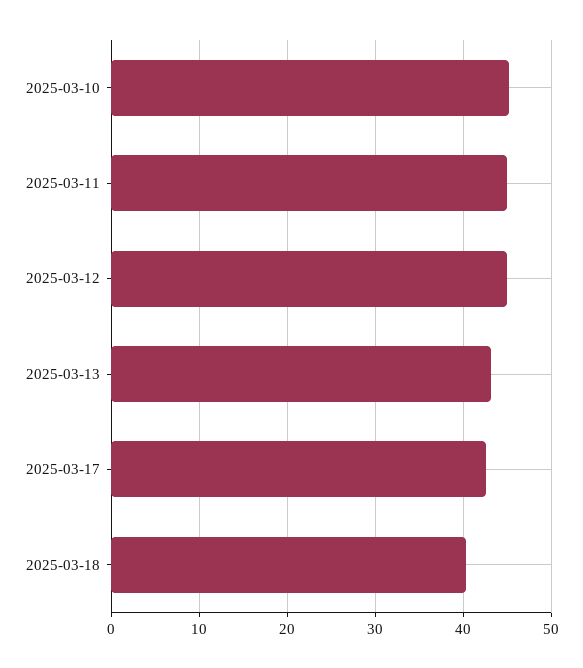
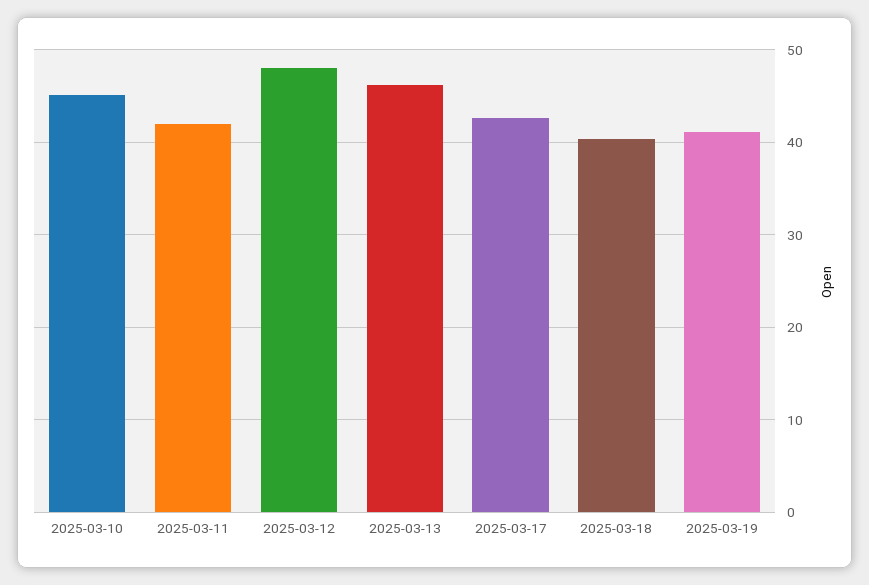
2025-03-11: 45 -> 42
2025-03-12: 45 -> 48
2025-03-13: 43 -> 46
2025-03-19: none -> 41

